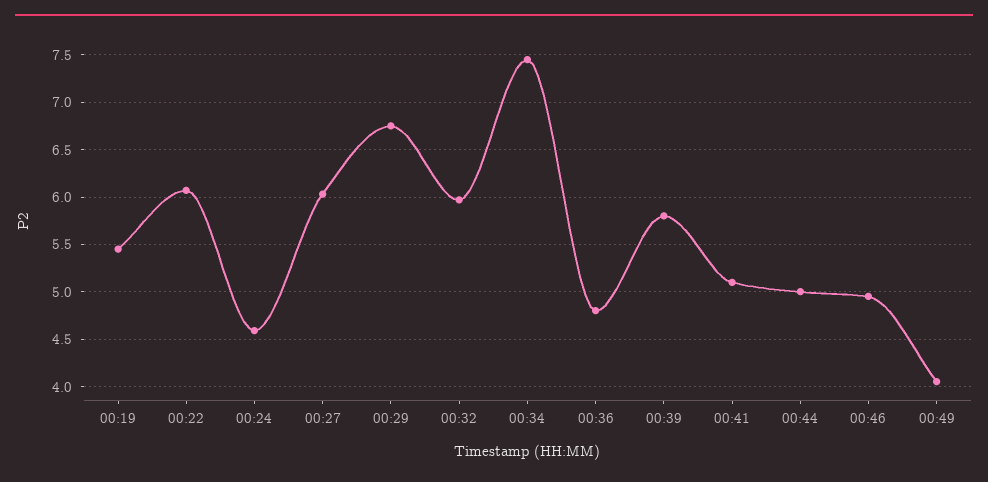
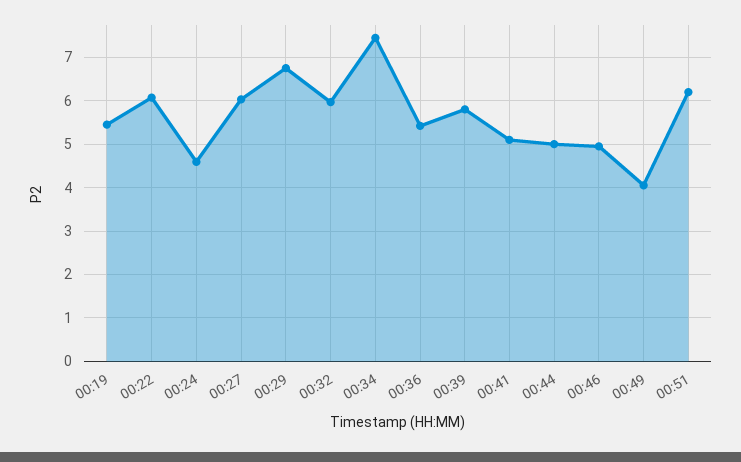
00:36: 4.8 -> 5.4
00:51: none -> 6.2

